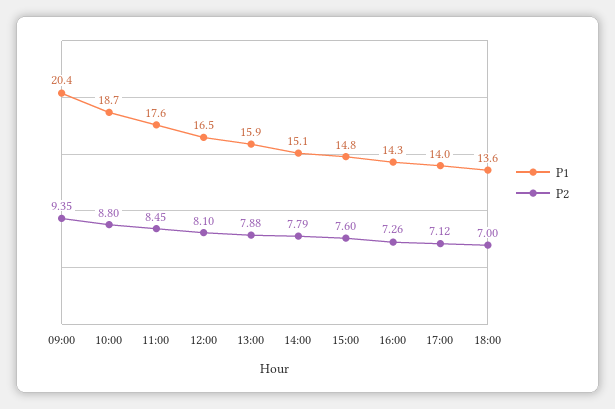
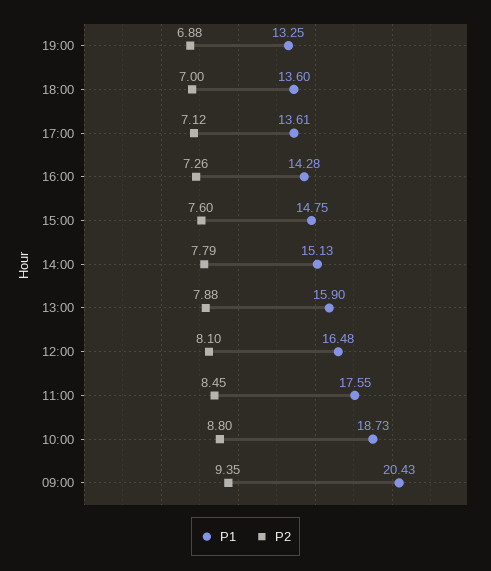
P1, 17:00: 14 -> 13.61
P1, 19:00: none -> 13.25
P2, 19:00: none -> 6.88

